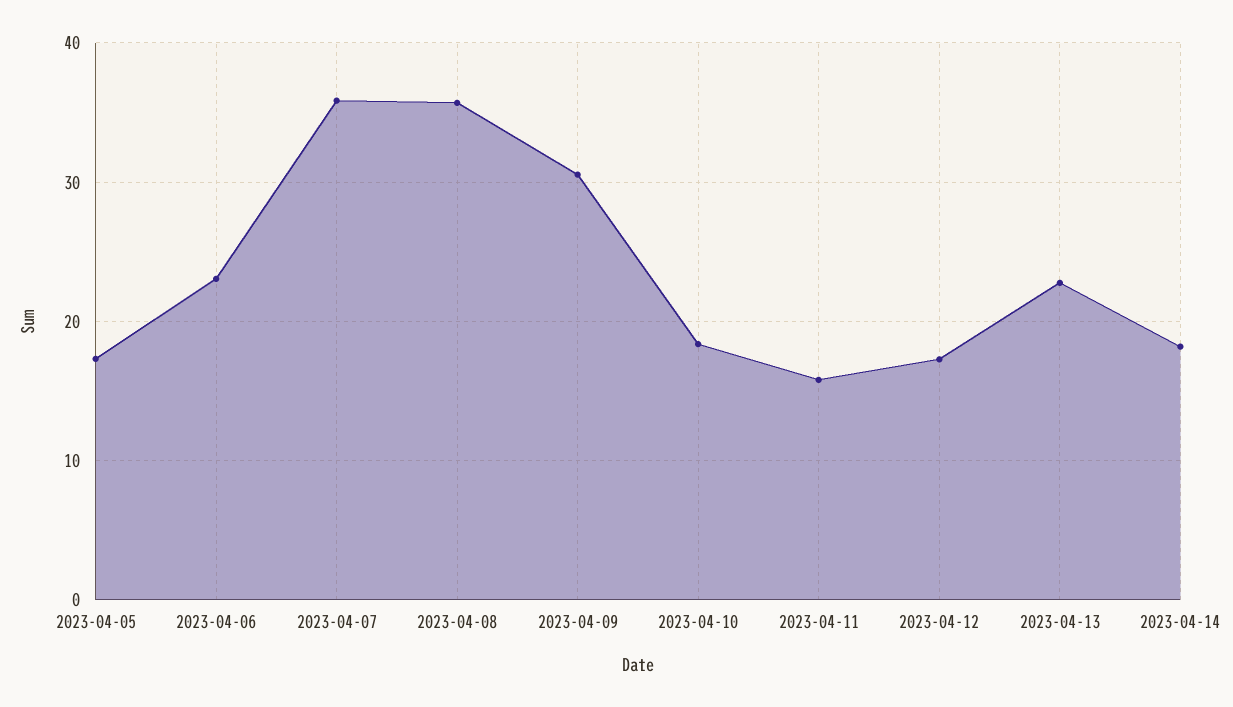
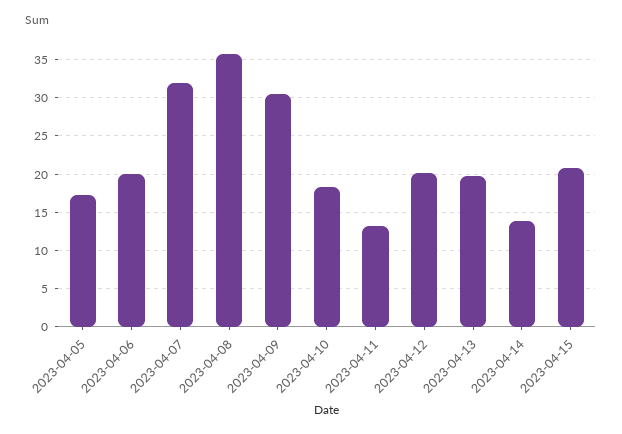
2023-04-06: 23 -> 20
2023-04-07: 36 -> 32
2023-04-11: 16 -> 13
2023-04-12: 17 -> 20
2023-04-13: 23 -> 20
2023-04-14: 18 -> 14
2023-04-15: none -> 21

